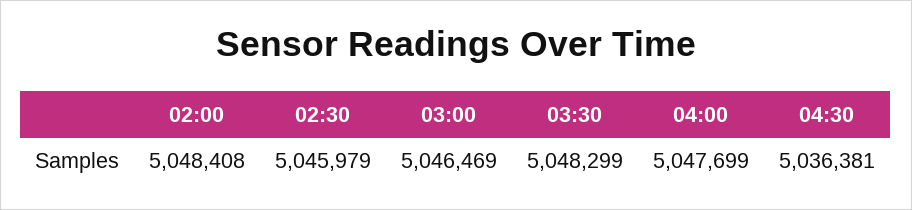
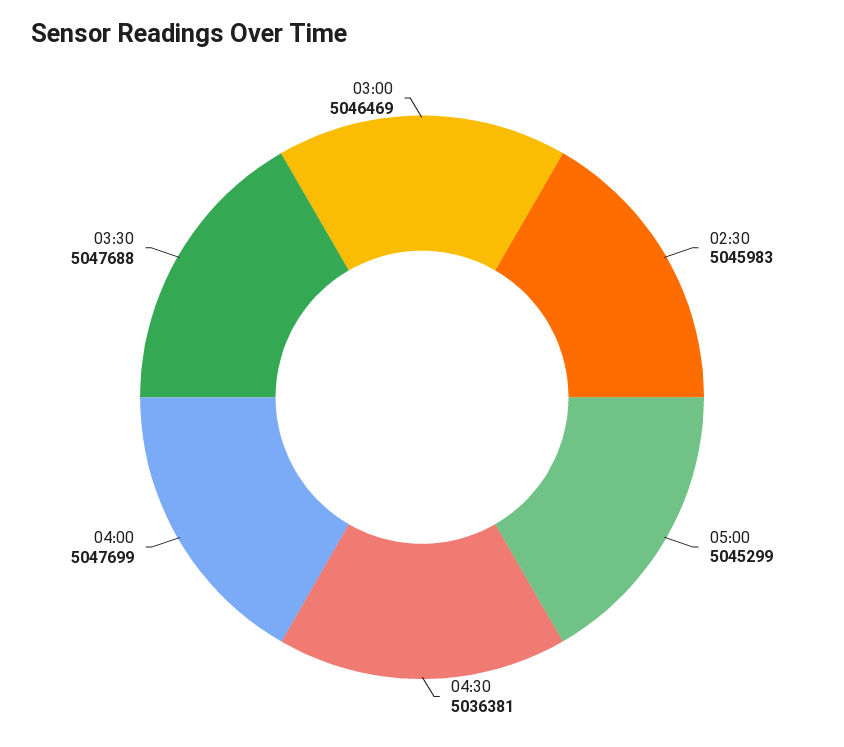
02:00: 5048408 -> none
02:30: 5045979 -> 5045983
03:30: 5048299 -> 5047688
05:00: none -> 5045299

